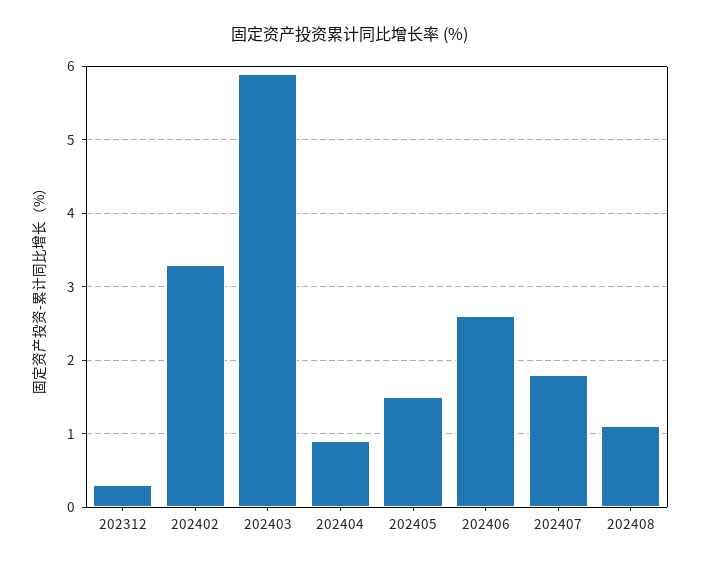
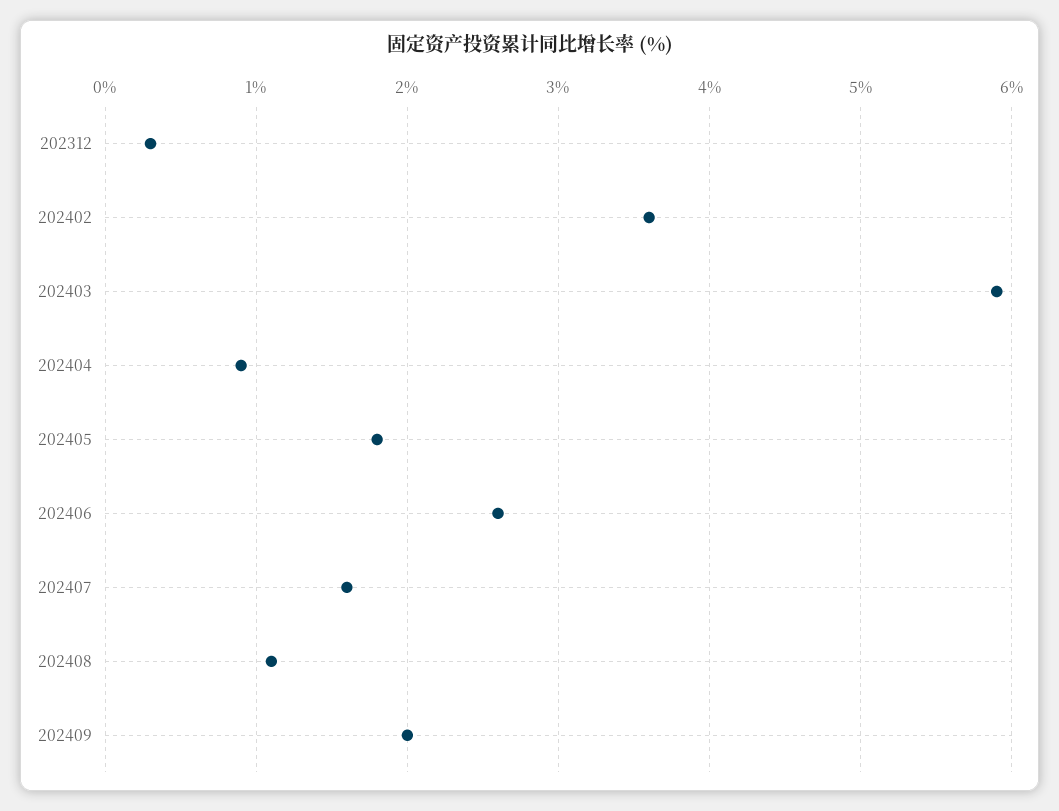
202402: 3.3 -> 3.6
202405: 1.5 -> 1.8
202407: 1.8 -> 1.6
202409: none -> 2

